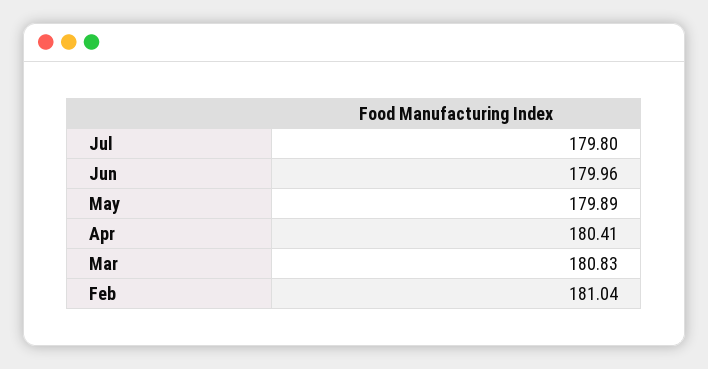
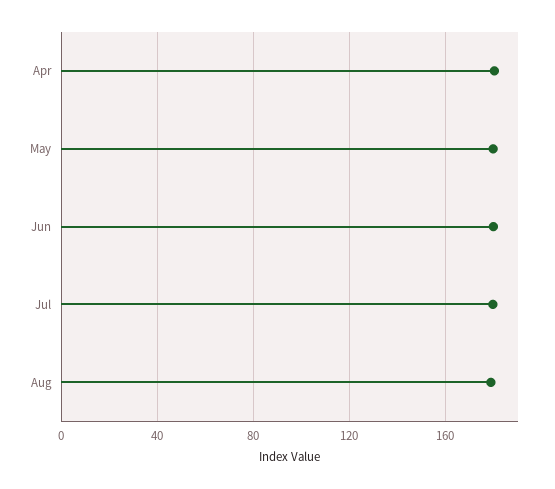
Mar: 180.83 -> none
Feb: 181.04 -> none
Aug: none -> 180

